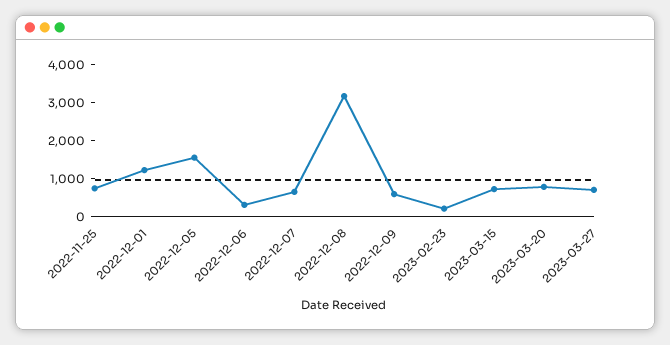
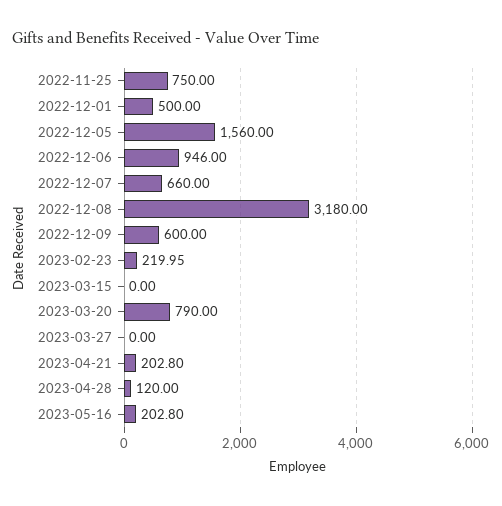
2022-12-01: 1250 -> 500
2022-12-06: 250 -> 946
2023-03-15: 750 -> 0
2023-03-27: 750 -> 0
2023-04-21: none -> 202.8
2023-04-28: none -> 120
2023-05-16: none -> 202.8

